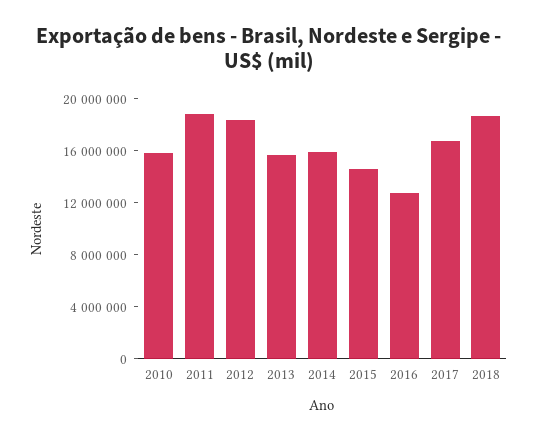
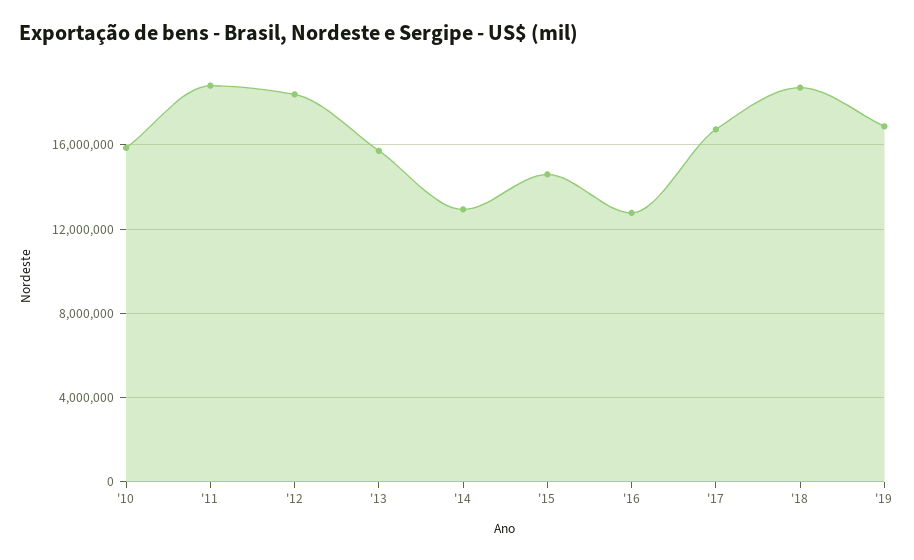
2014: 16000000 -> 13000000
'19: none -> 17000000

